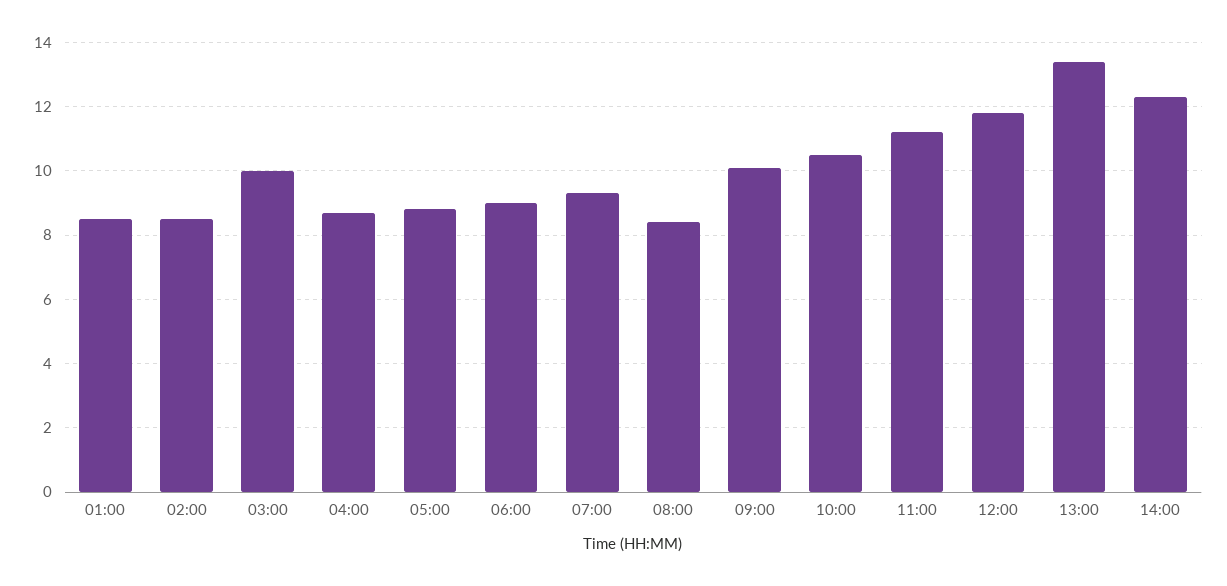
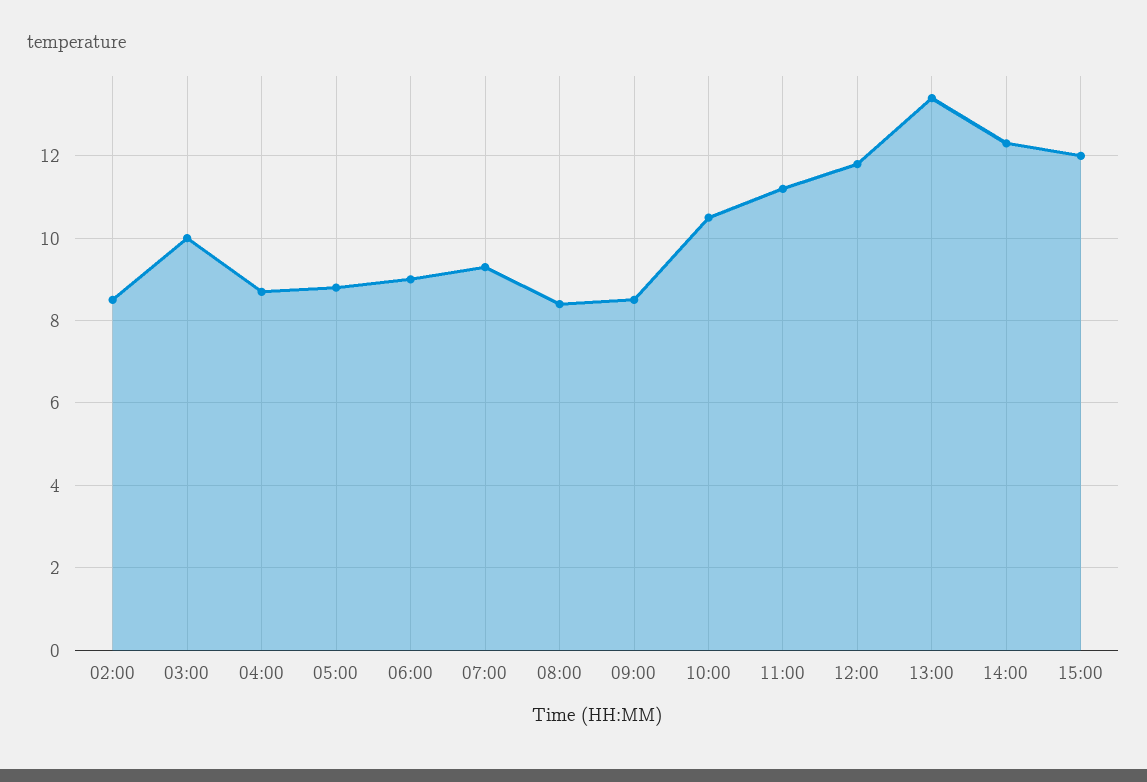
01:00: 8.5 -> none
09:00: 10 -> 8.5
15:00: none -> 12

